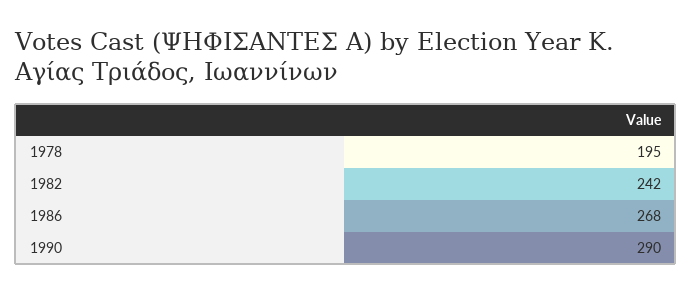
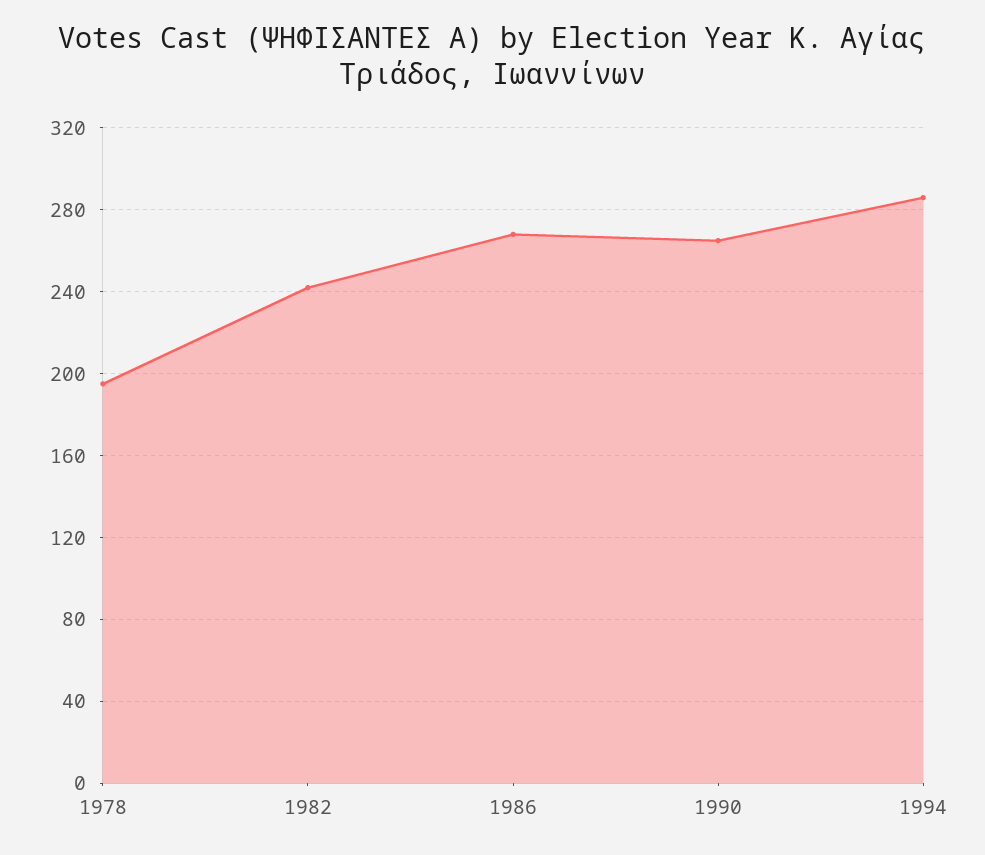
1990: 290 -> 265
1994: none -> 285

